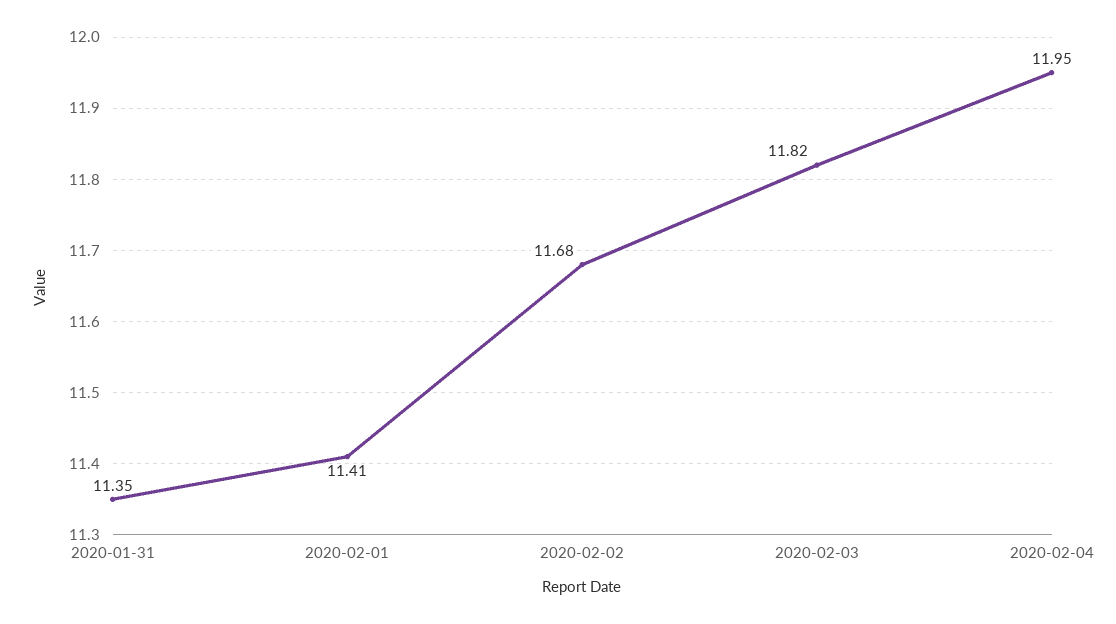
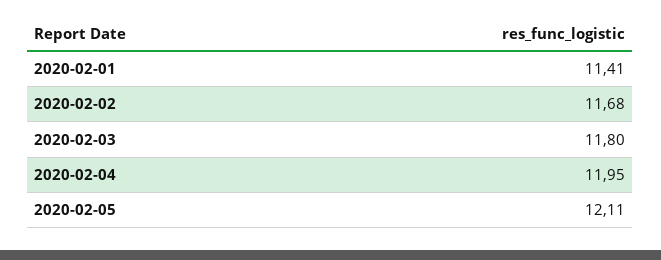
2020-01-31: 11.35 -> none
2020-02-03: 11.82 -> 11.8
2020-02-05: none -> 12.11

